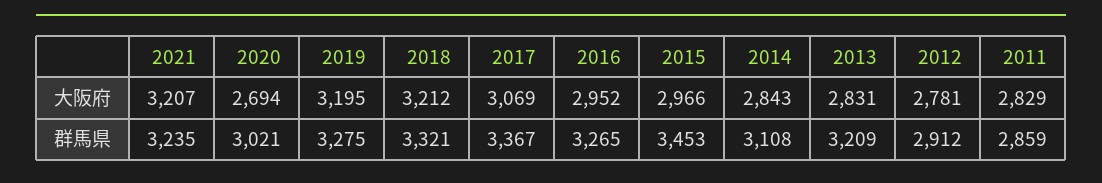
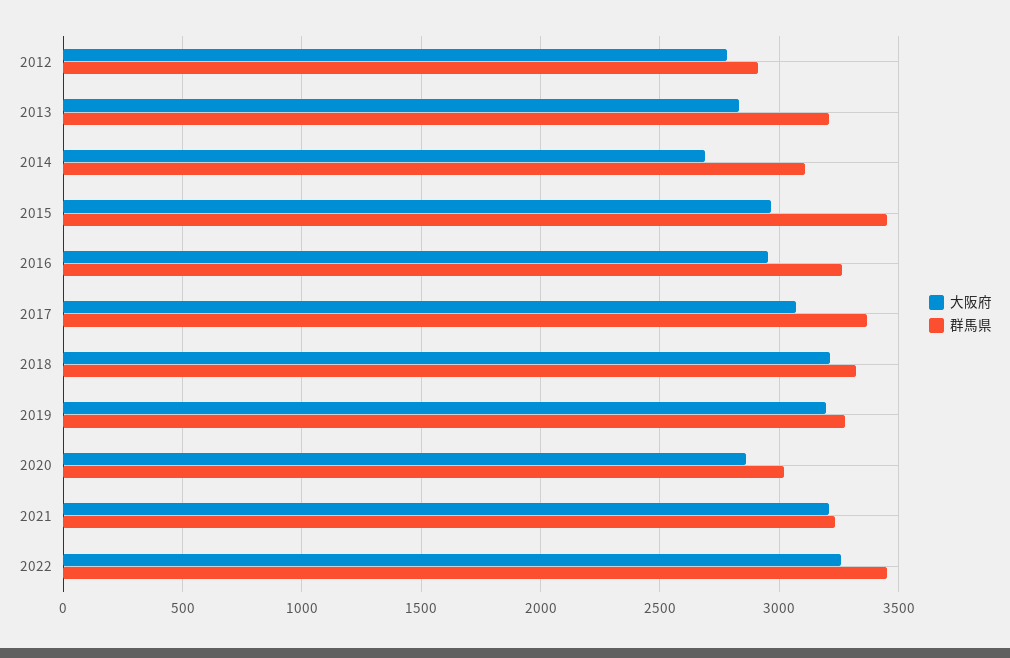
大阪府, 2020: 2694 -> 2850
大阪府, 2014: 2843 -> 2700
大阪府, 2011: 2829 -> none
群馬県, 2011: 2859 -> none
大阪府, 2022: none -> 3250
群馬県, 2022: none -> 3450

